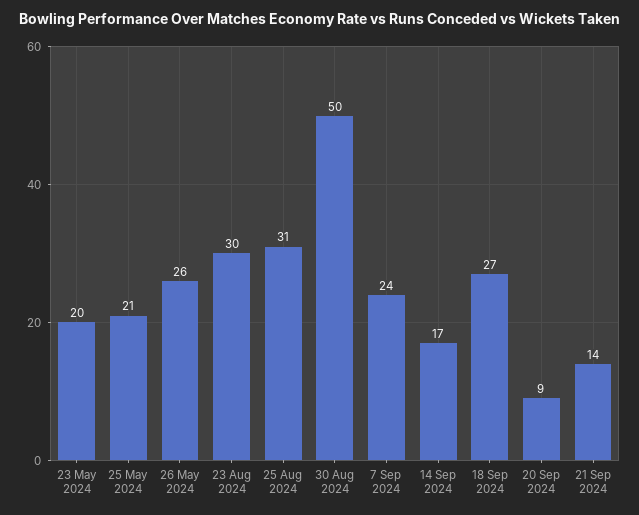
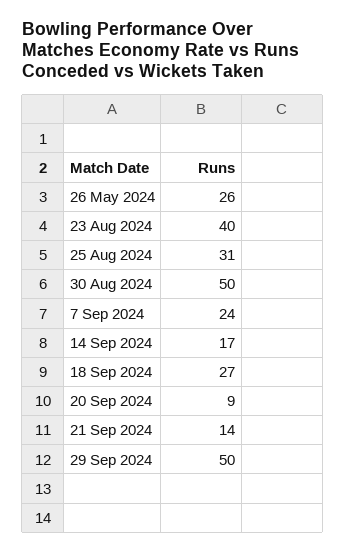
23 May 2024: 20 -> none
25 May 2024: 21 -> none
23 Aug 2024: 30 -> 40
29 Sep 2024: none -> 50

